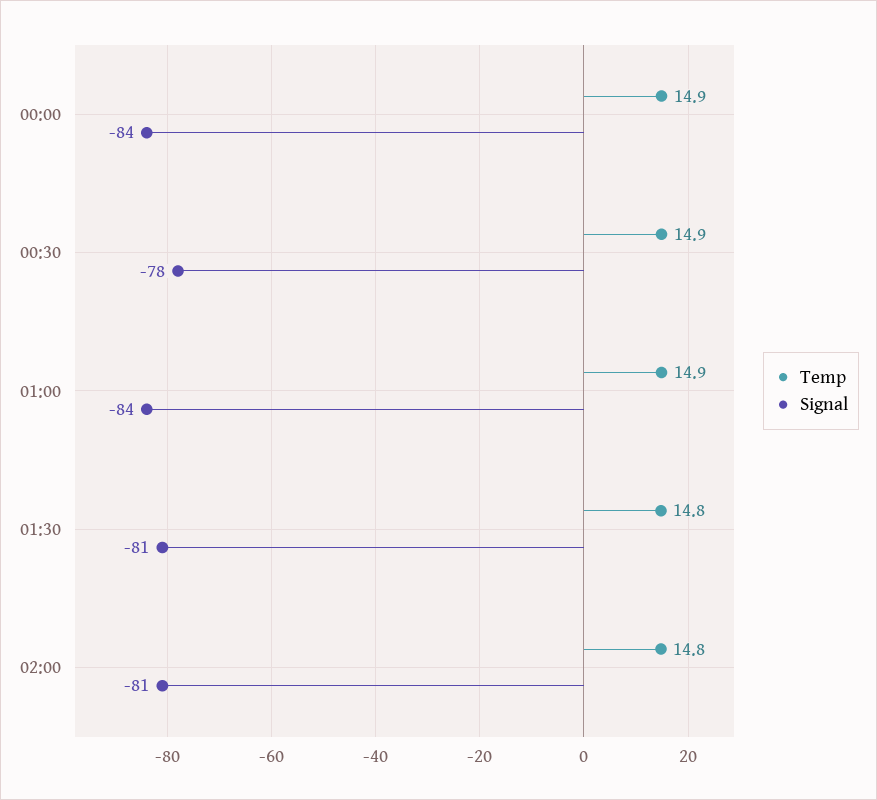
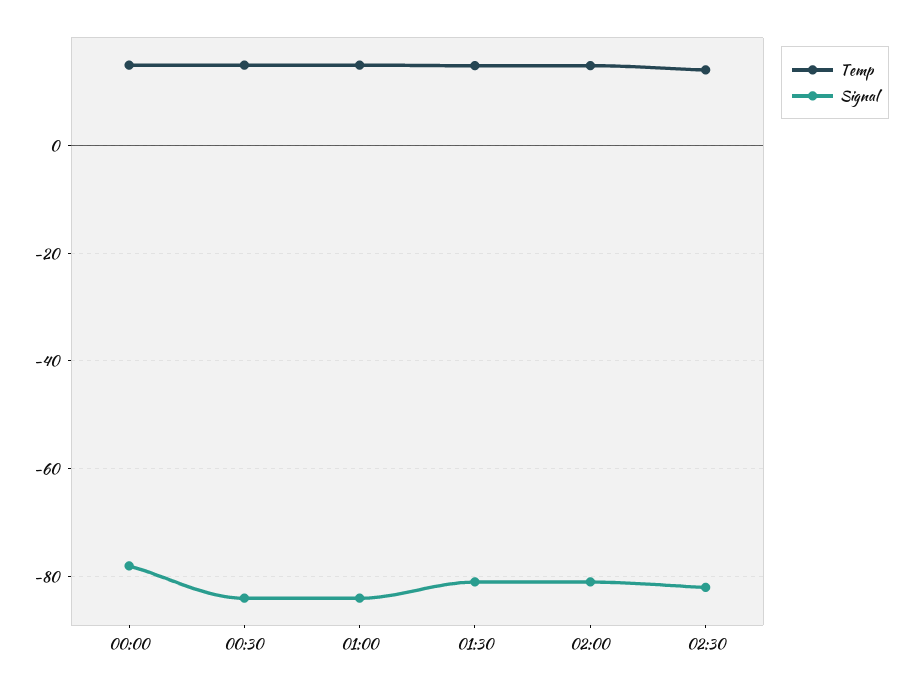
Signal, 00:00: -84 -> -78
Signal, 00:30: -78 -> -84
Temp, 02:30: none -> 14
Signal, 02:30: none -> -82

